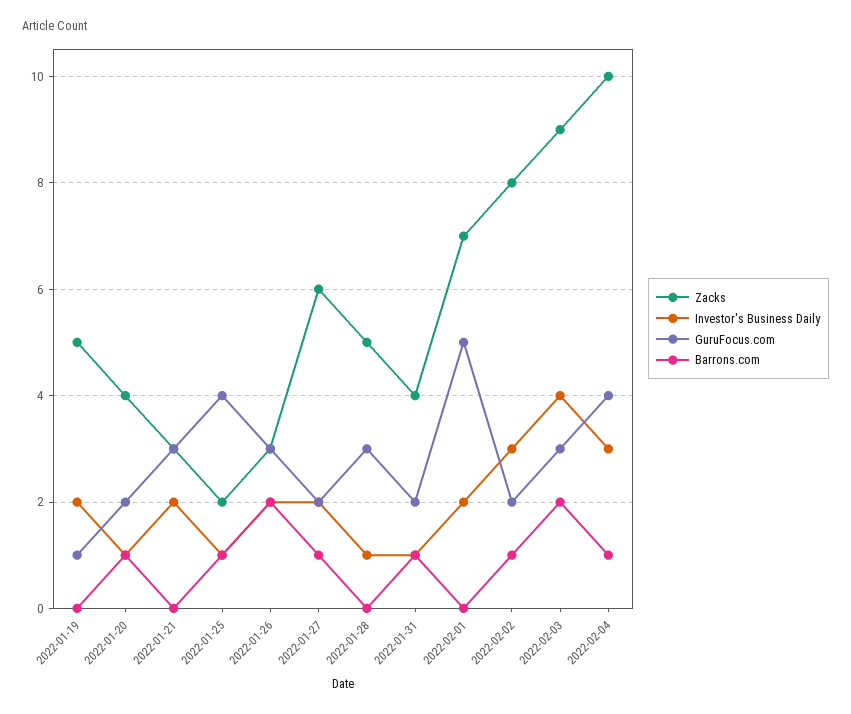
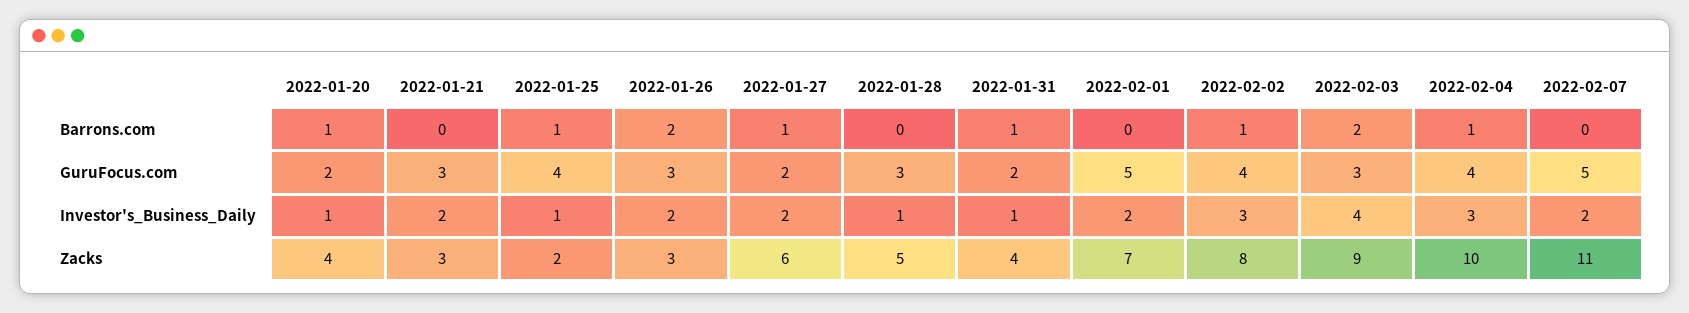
Zacks, 2022-01-19: 5 -> none
Investor's Business Daily, 2022-01-19: 2 -> none
GuruFocus.com, 2022-01-19: 1 -> none
Barrons.com, 2022-01-19: 0 -> none
GuruFocus.com, 2022-02-02: 2 -> 4
Barrons.com, 2022-02-07: none -> 0
GuruFocus.com, 2022-02-07: none -> 5
Investor's Business Daily, 2022-02-07: none -> 2
Zacks, 2022-02-07: none -> 11

